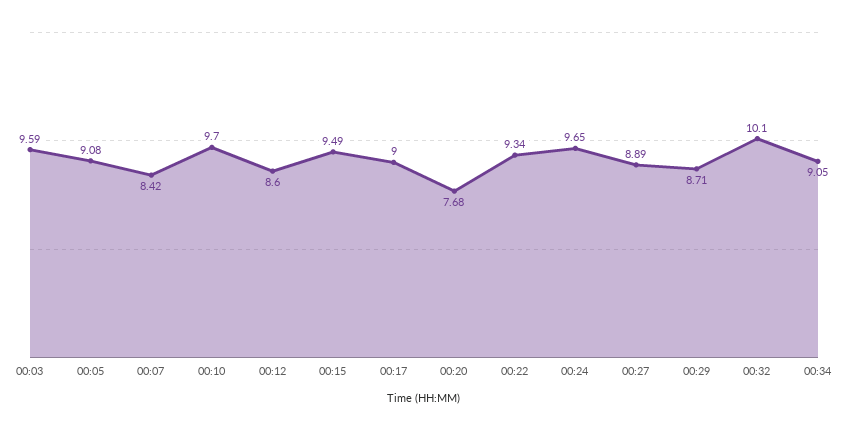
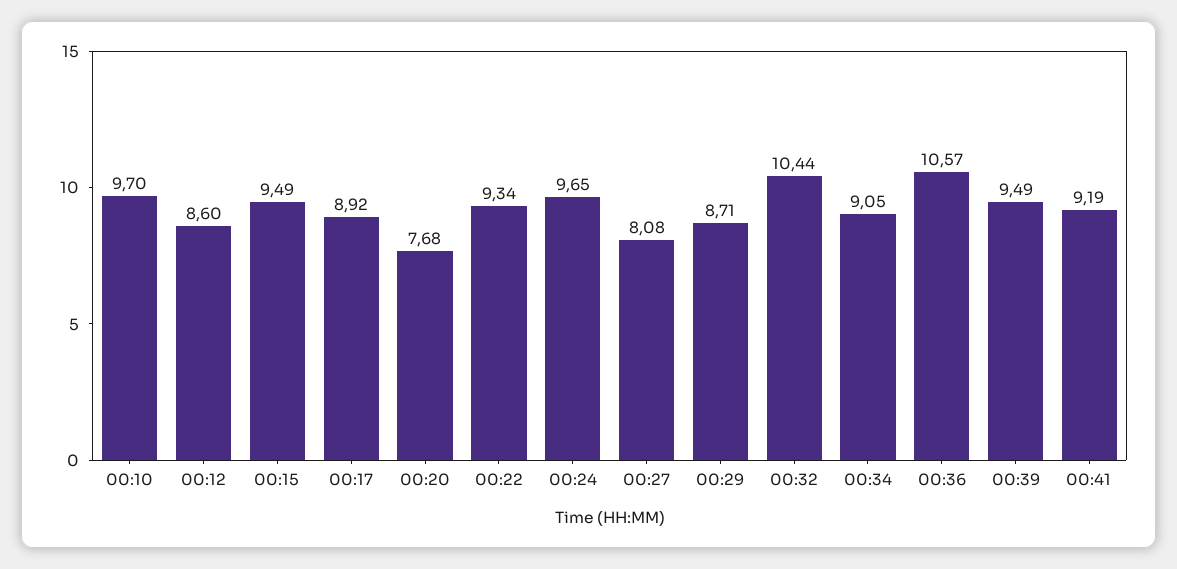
00:03: 9.59 -> none
00:05: 9.08 -> none
00:07: 8.42 -> none
00:17: 9 -> 8.92
00:27: 8.89 -> 8.08
00:32: 10.1 -> 10.44
00:36: none -> 10.57
00:39: none -> 9.49
00:41: none -> 9.19

